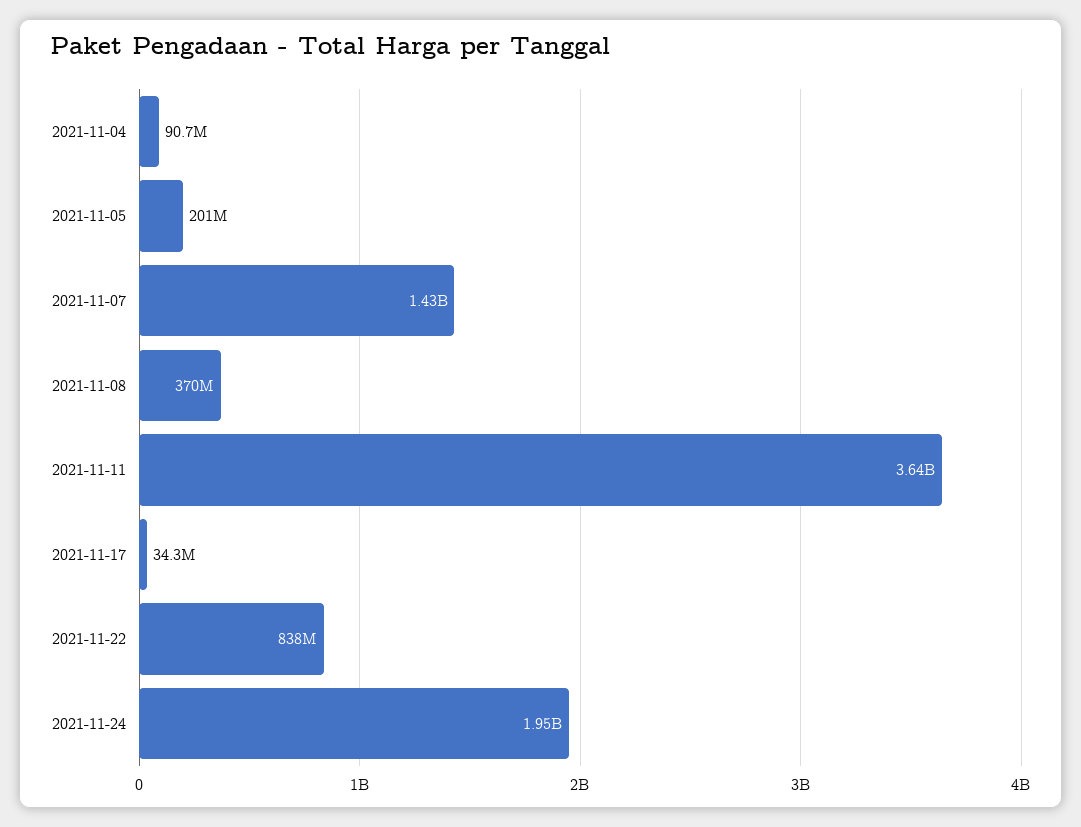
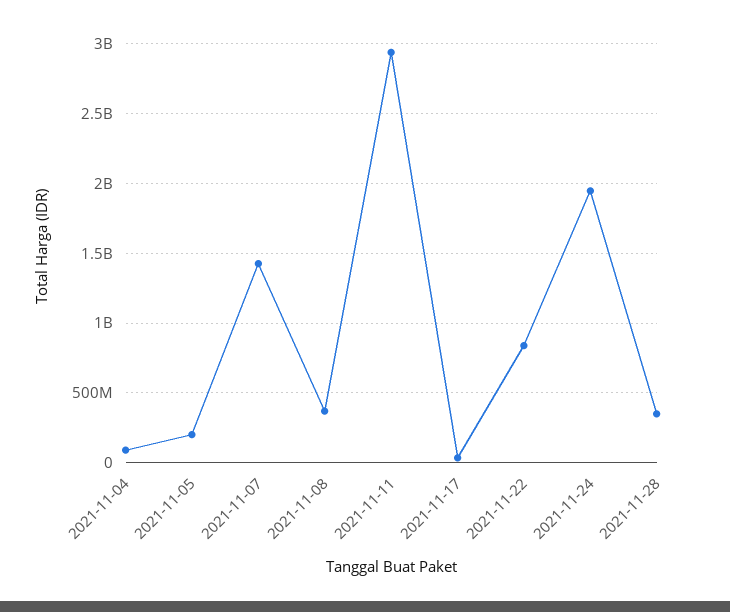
2021-11-11: 3640000000 -> 2950000000
2021-11-28: none -> 350000000

